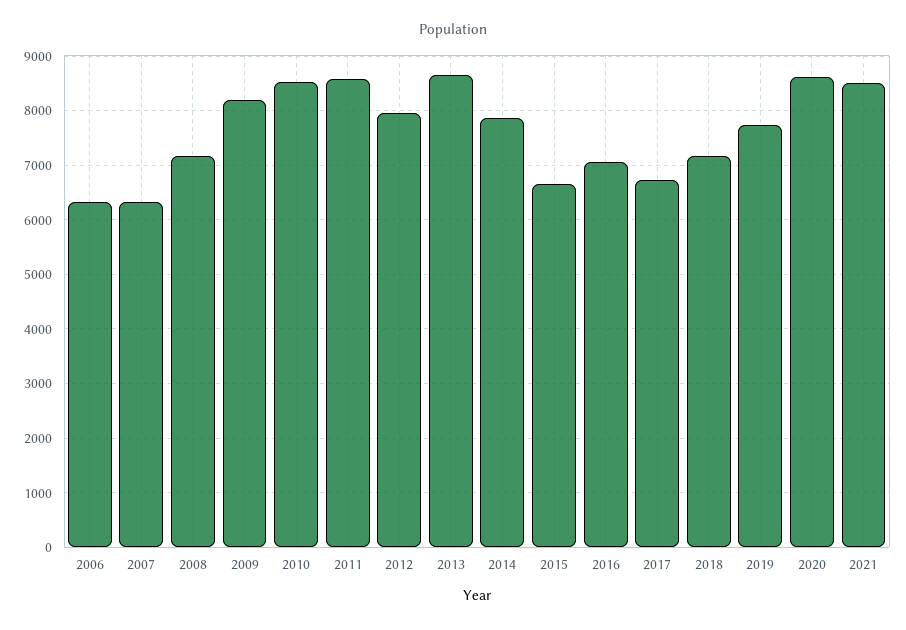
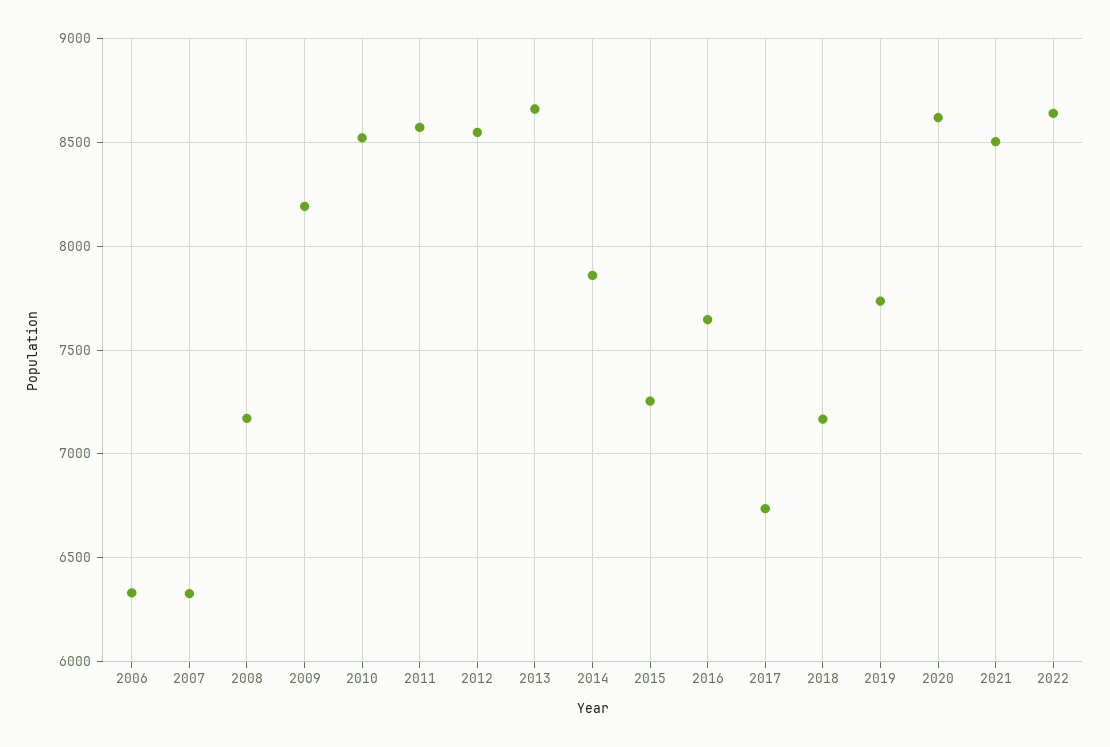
2012: 8000 -> 8550
2015: 6600 -> 7250
2016: 7000 -> 7650
2022: none -> 8650

